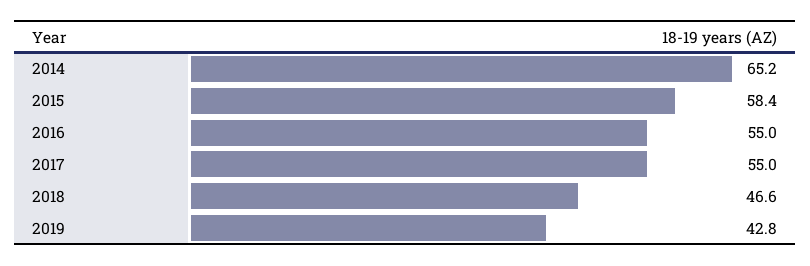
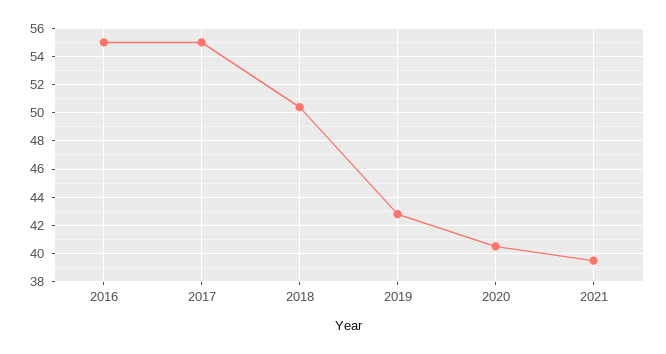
2014: 65.2 -> none
2015: 58.4 -> none
2018: 46.6 -> 50.5
2020: none -> 40.5
2021: none -> 39.5

